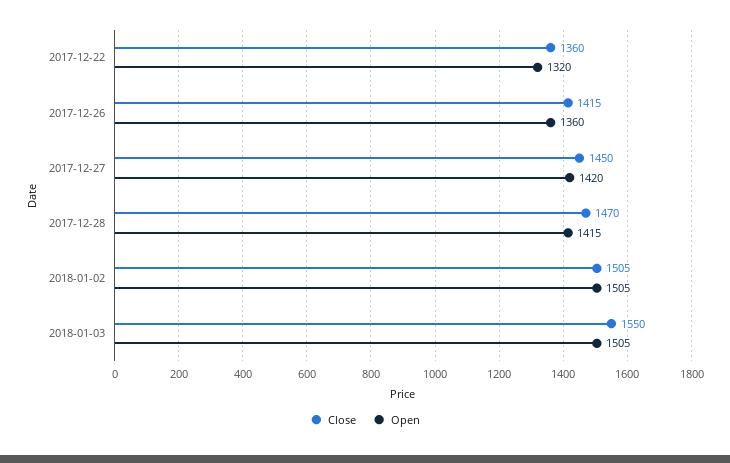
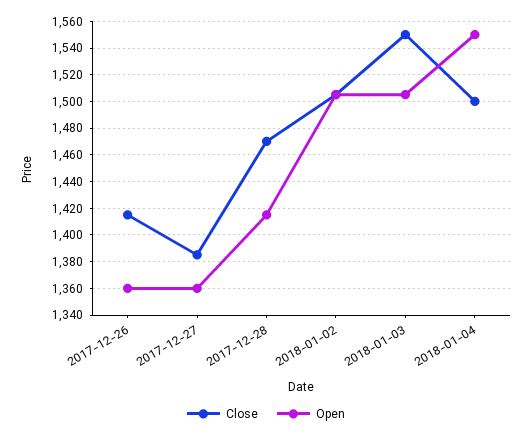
Close, 2017-12-22: 1360 -> none
Open, 2017-12-22: 1320 -> none
Close, 2017-12-27: 1450 -> 1385
Open, 2017-12-27: 1420 -> 1360
Close, 2018-01-04: none -> 1500
Open, 2018-01-04: none -> 1550

